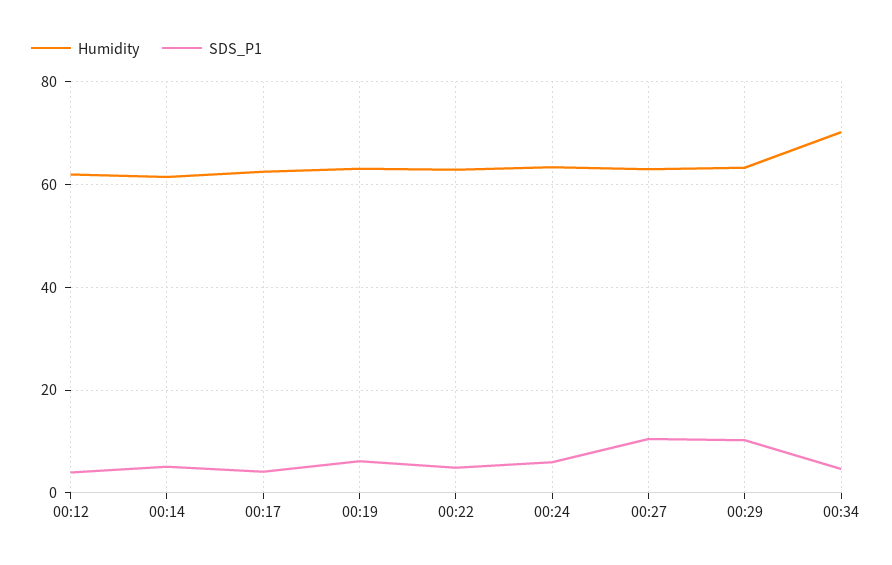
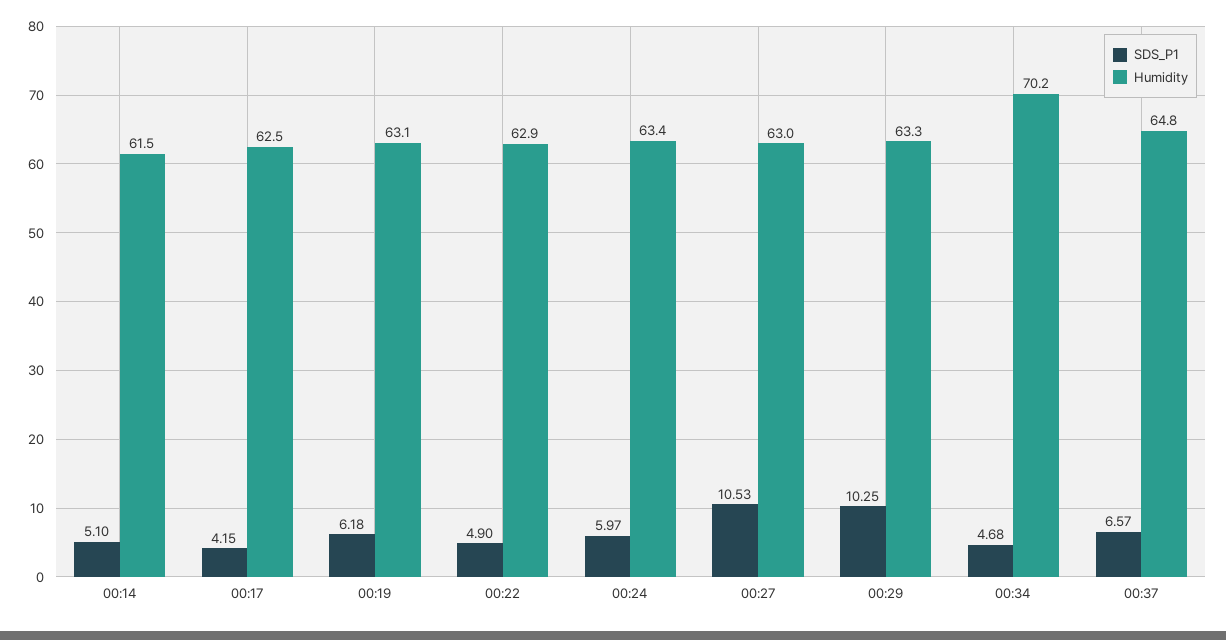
Humidity, 00:12: 62 -> none
SDS_P1, 00:12: 4 -> none
SDS_P1, 00:37: none -> 6.57
Humidity, 00:37: none -> 64.8

